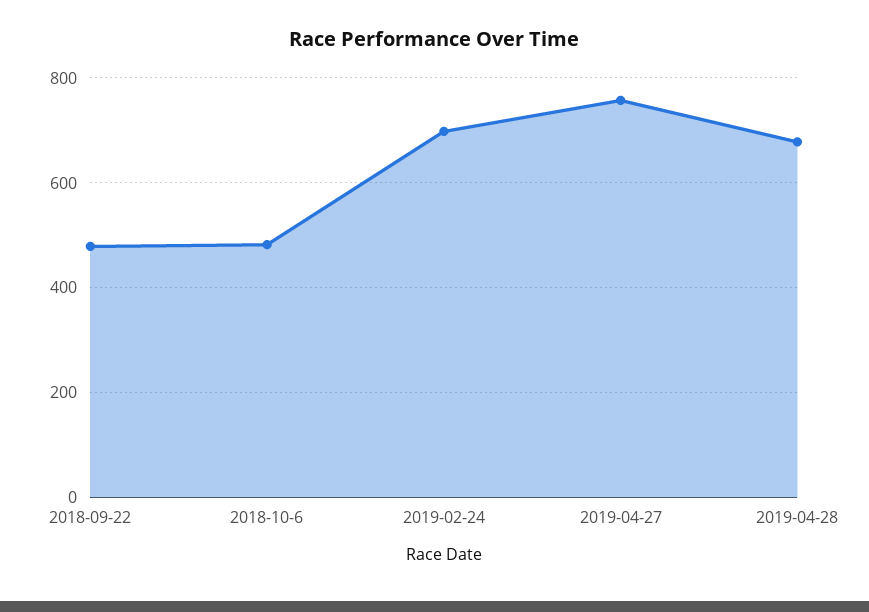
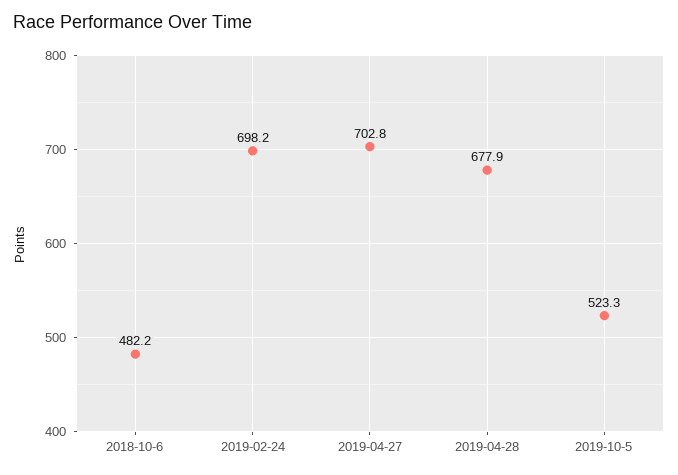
2018-09-22: 480 -> none
2019-04-27: 760 -> 702.8
2019-10-5: none -> 523.3

